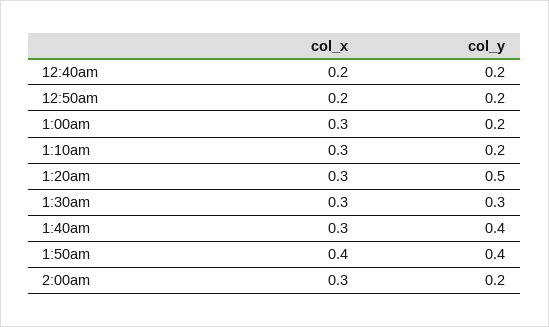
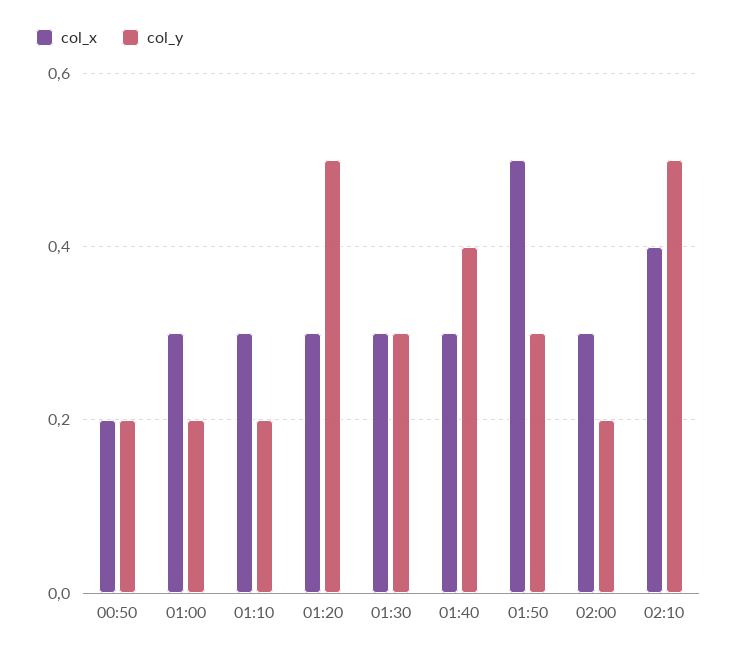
col_x, 12:40am: 0.2 -> none
col_y, 12:40am: 0.2 -> none
col_x, 1:50am: 0.4 -> 0.5
col_y, 1:50am: 0.4 -> 0.3
col_x, 02:10: none -> 0.4
col_y, 02:10: none -> 0.5

